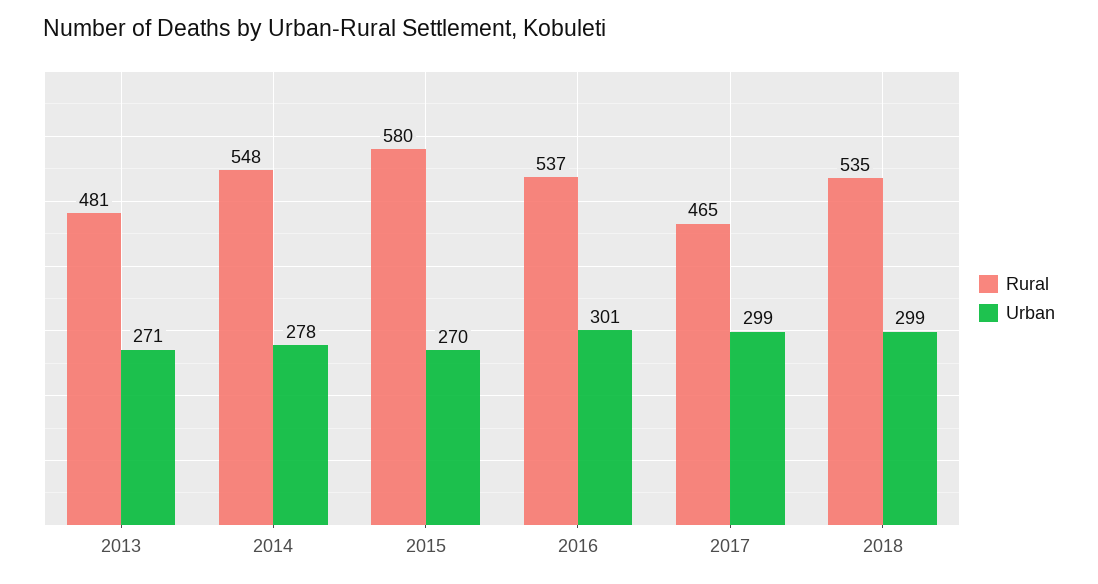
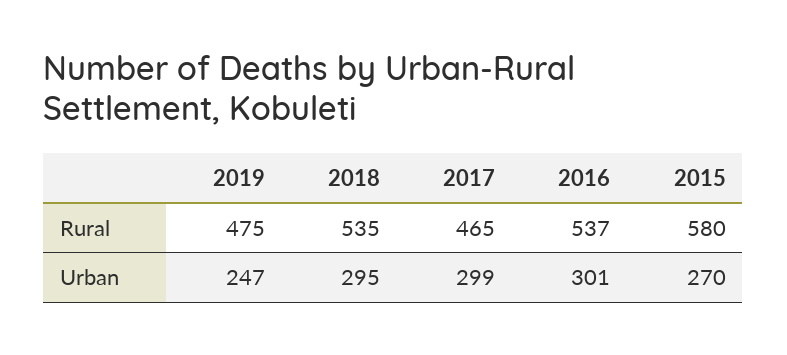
Rural, 2013: 481 -> none
Urban, 2013: 271 -> none
Rural, 2014: 548 -> none
Urban, 2014: 278 -> none
Urban, 2018: 299 -> 295
Rural, 2019: none -> 475
Urban, 2019: none -> 247

